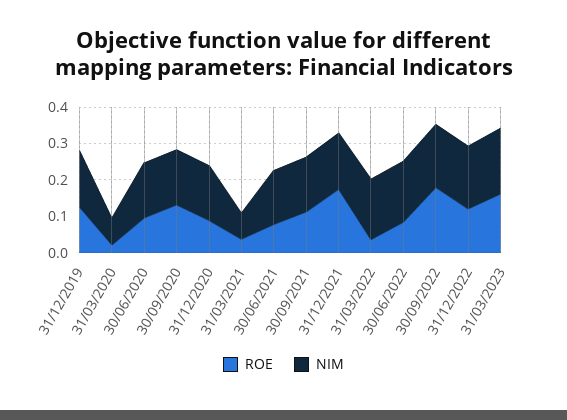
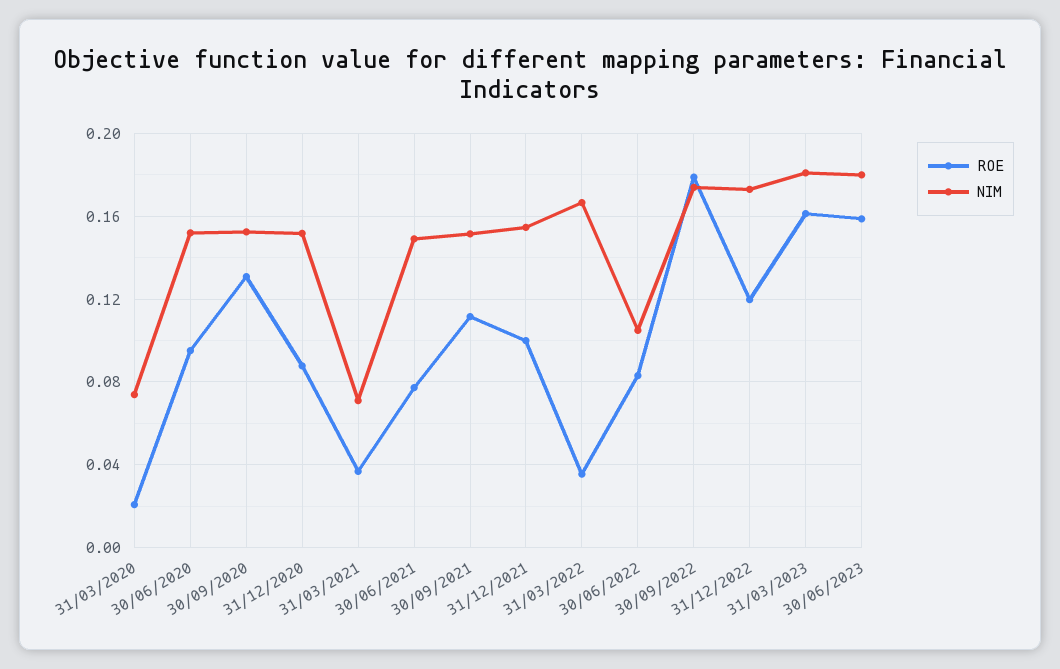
ROE, 31/12/2019: 0.125 -> none
NIM, 31/12/2019: 0.15 -> none
ROE, 31/12/2021: 0.175 -> 0.1
NIM, 30/06/2022: 0.175 -> 0.105
ROE, 30/06/2023: none -> 0.16
NIM, 30/06/2023: none -> 0.18

